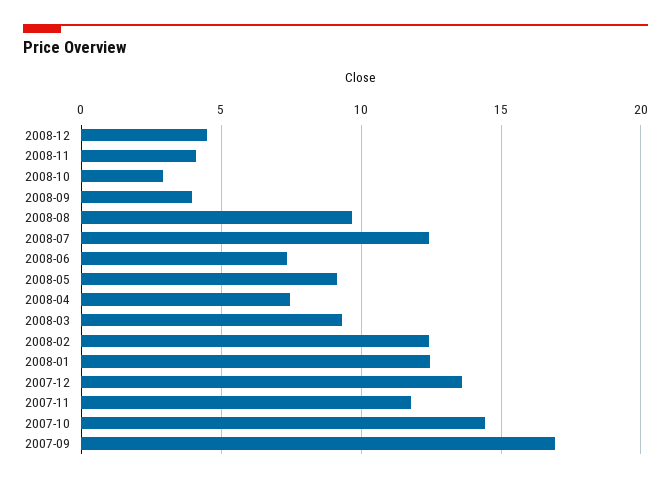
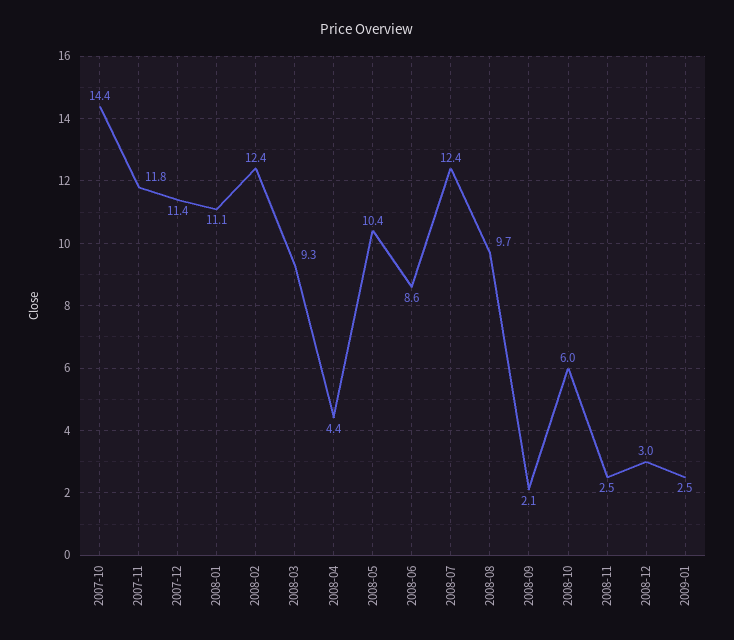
2008-12: 4.5 -> 3
2008-11: 4 -> 2.5
2008-10: 3 -> 6
2008-09: 4 -> 2.1
2008-06: 7.5 -> 8.6
2008-05: 9 -> 10.4
2008-04: 7.5 -> 4.4
2008-01: 12.5 -> 11.1
2007-12: 13.5 -> 11.4
2007-09: 17 -> none
2009-01: none -> 2.5

